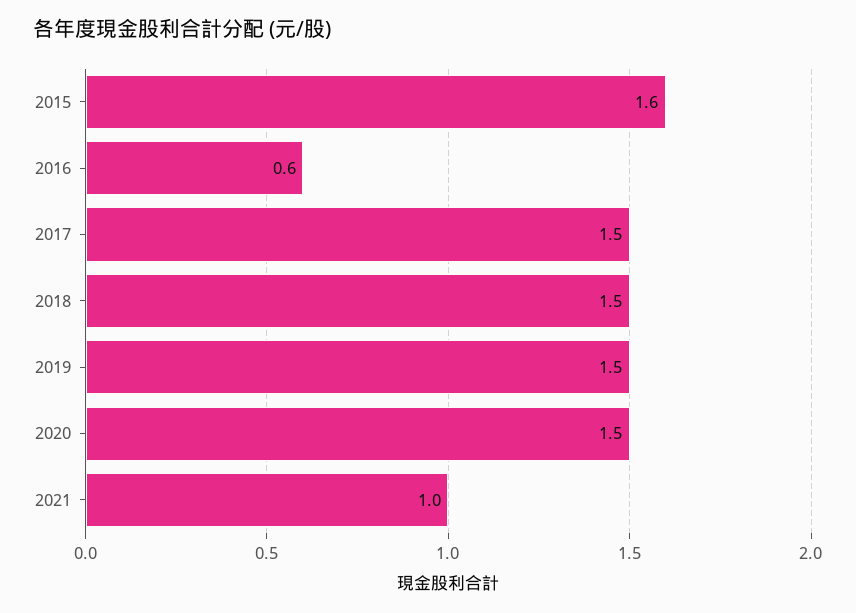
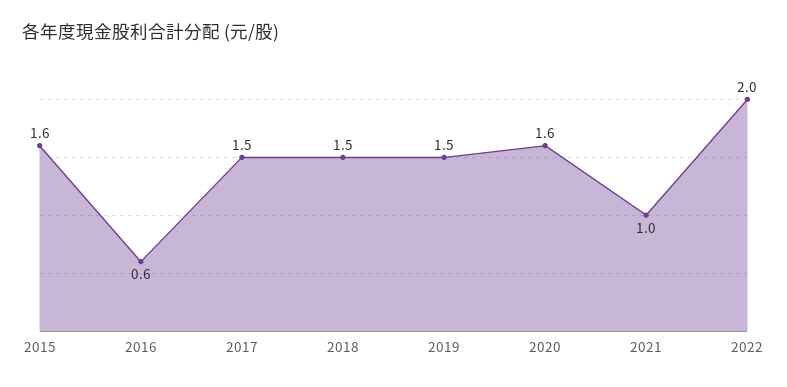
2020: 1.5 -> 1.6
2022: none -> 2

